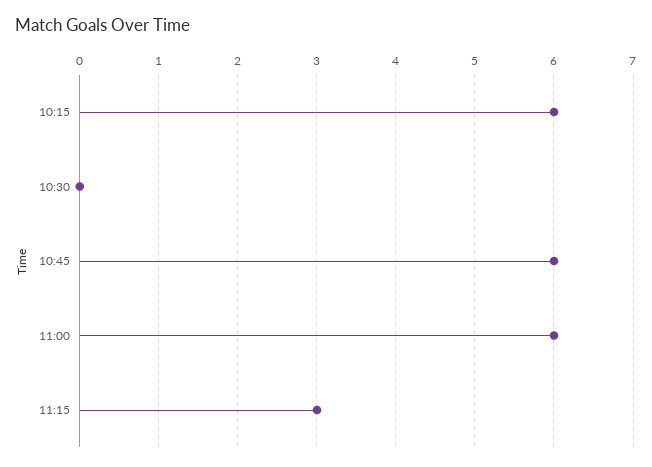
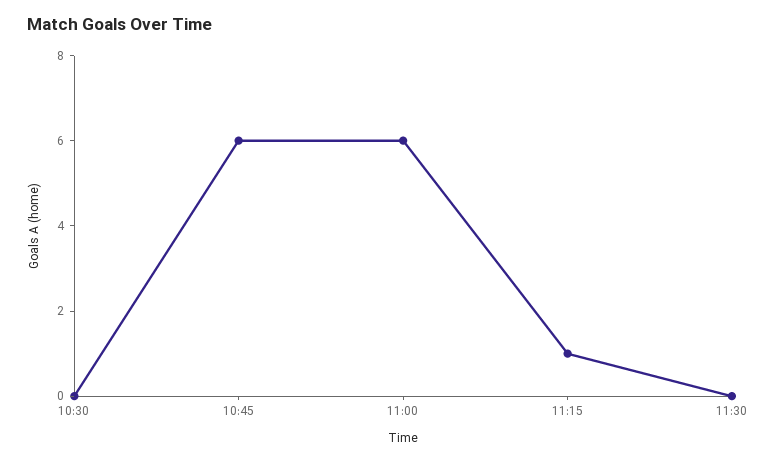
10:15: 6 -> none
11:15: 3 -> 1
11:30: none -> 0

